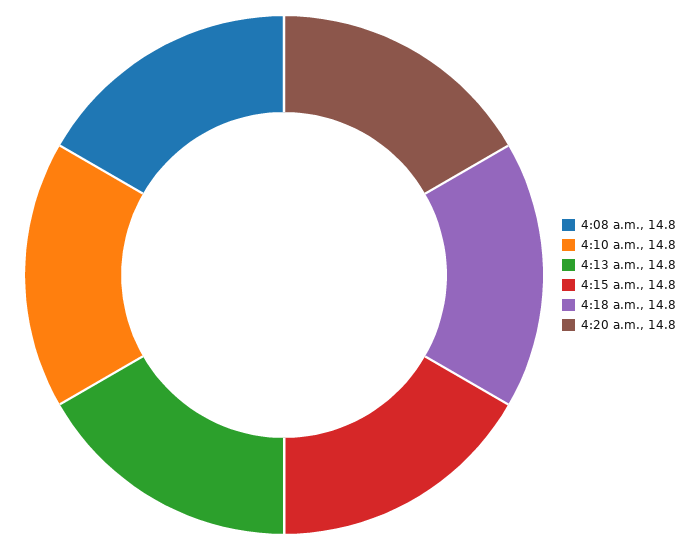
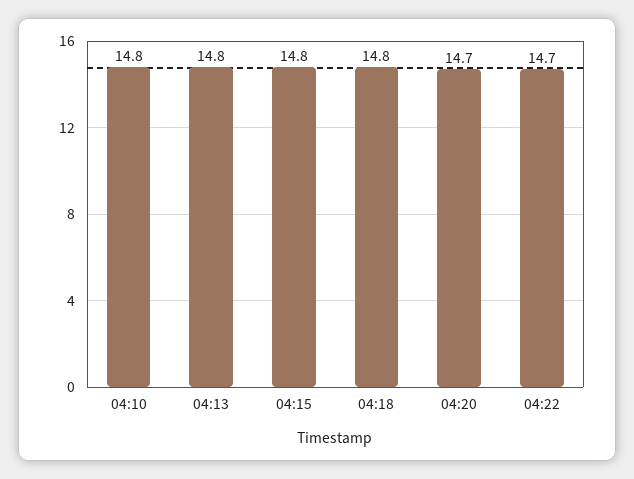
4:08 a.m.: 14.8 -> none
4:20 a.m.: 14.8 -> 14.7
04:22: none -> 14.7

